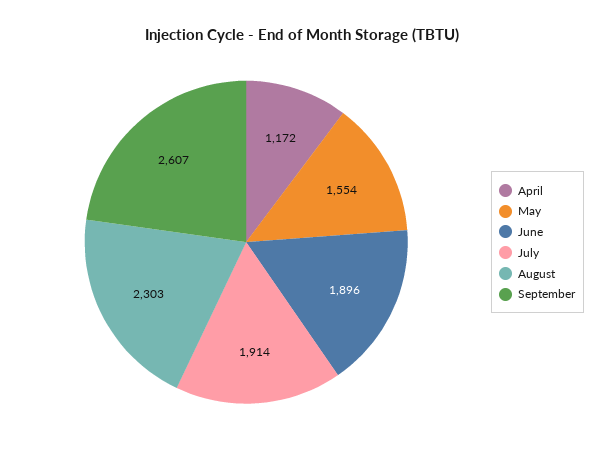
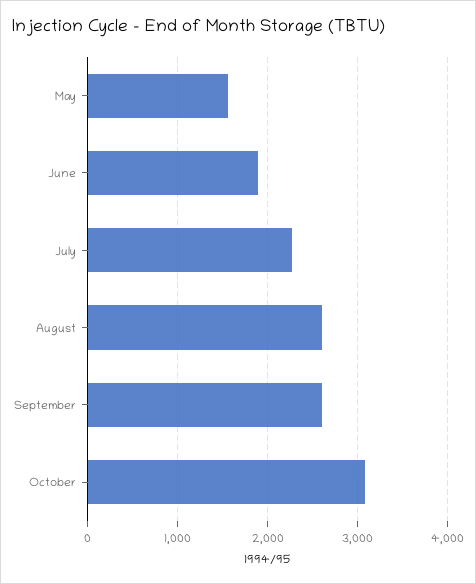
April: 1172 -> none
July: 1914 -> 2300
August: 2303 -> 2600
October: none -> 3100

